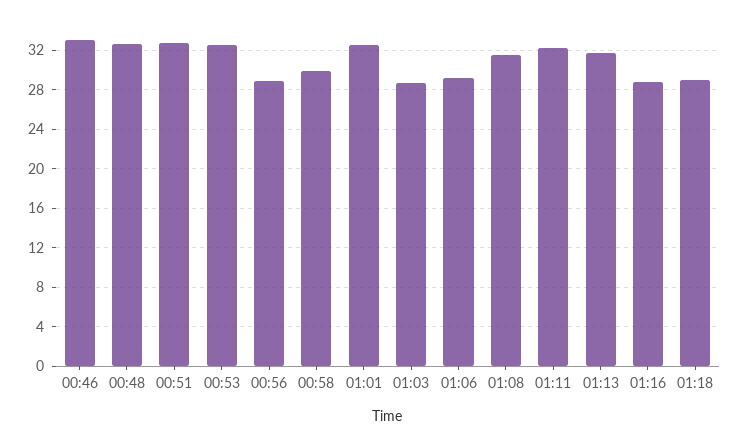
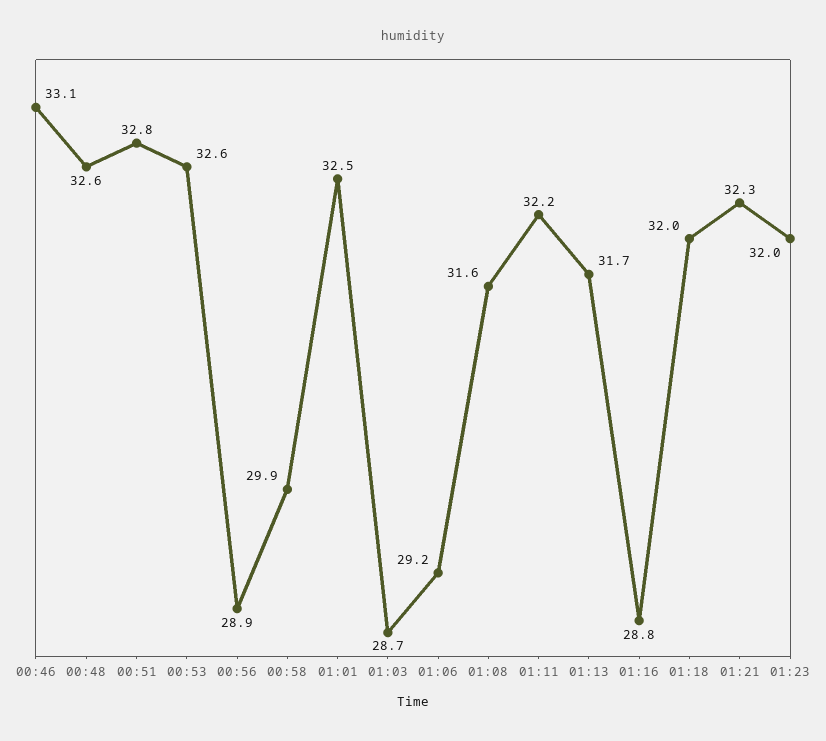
01:18: 29 -> 32
01:21: none -> 32.3
01:23: none -> 32

